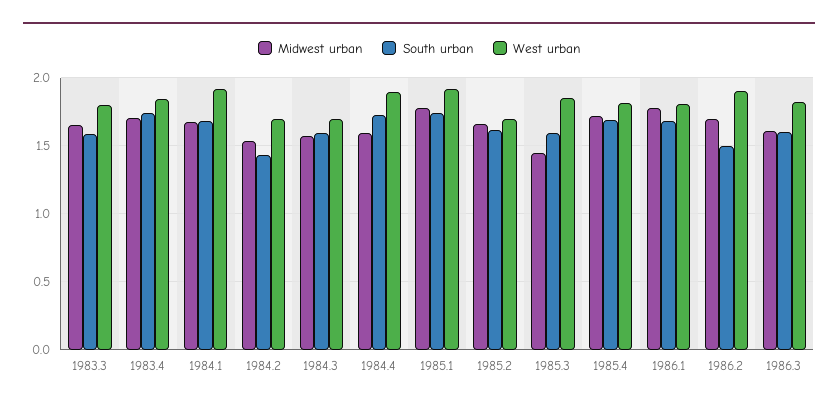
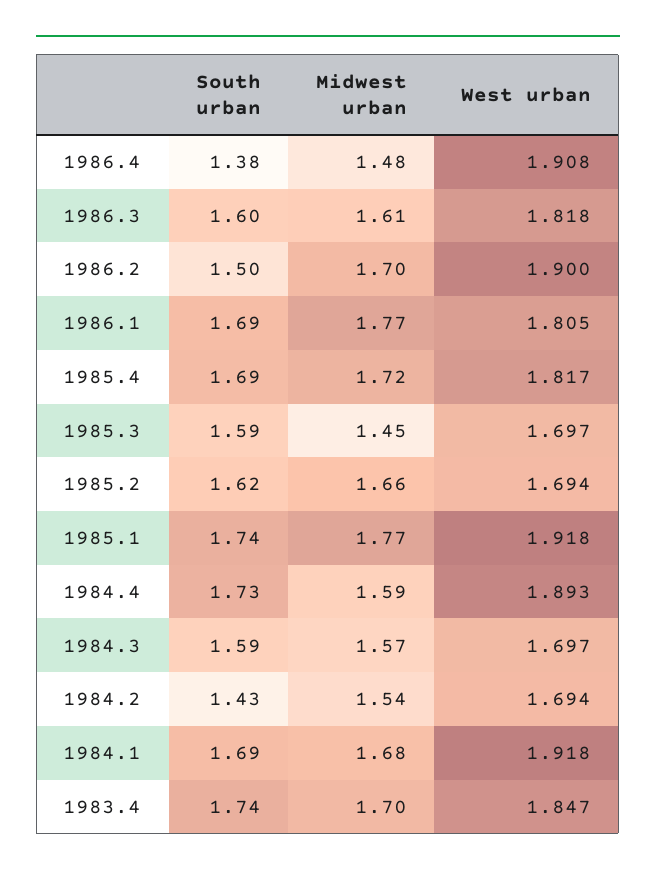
Midwest urban, 1983.3: 1.65 -> none
South urban, 1983.3: 1.6 -> none
West urban, 1983.3: 1.8 -> none
West urban, 1985.3: 1.85 -> 1.697
South urban, 1986.4: none -> 1.38
Midwest urban, 1986.4: none -> 1.48
West urban, 1986.4: none -> 1.908

